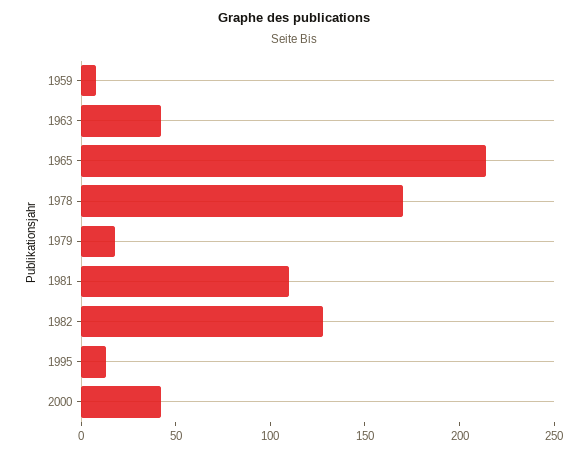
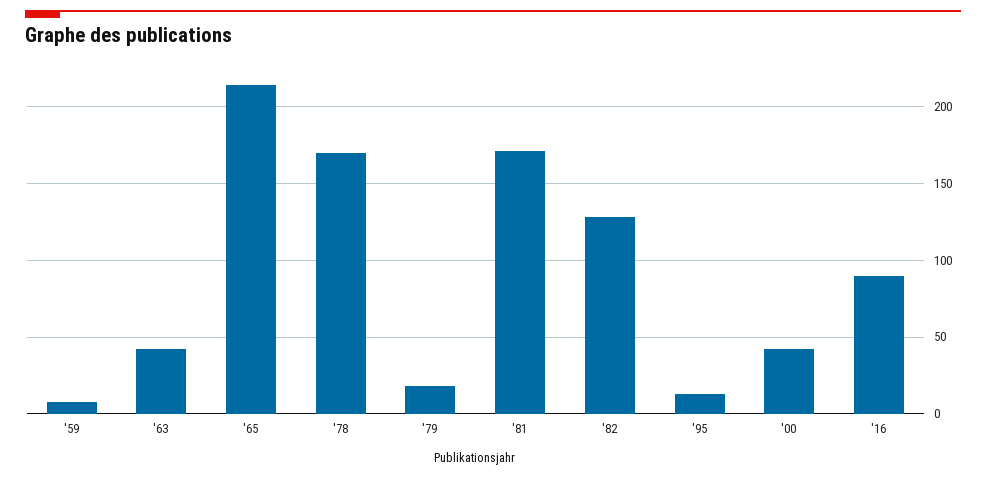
1981: 110 -> 170
'16: none -> 90

